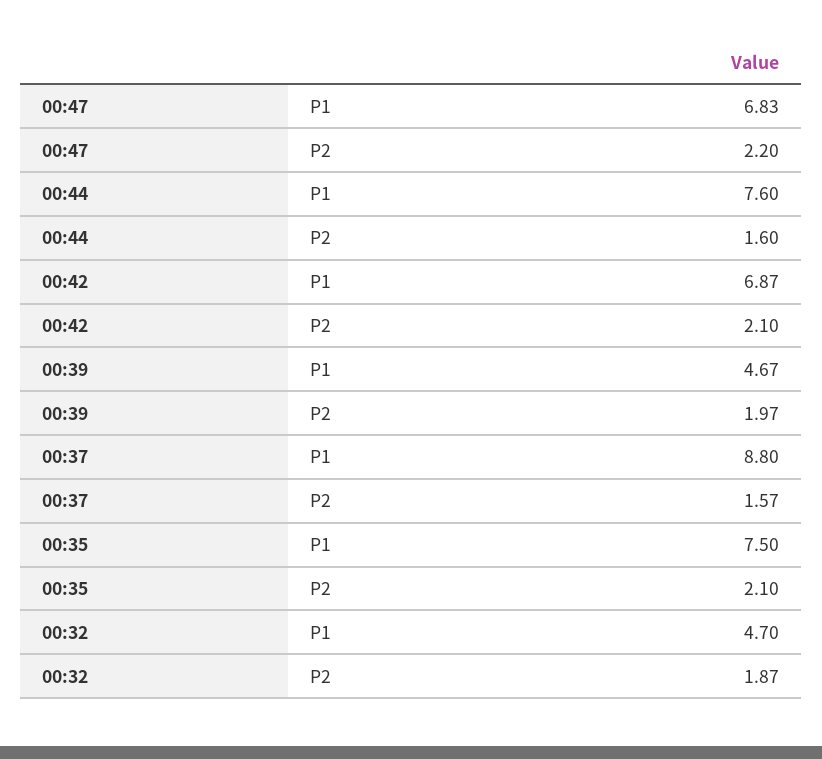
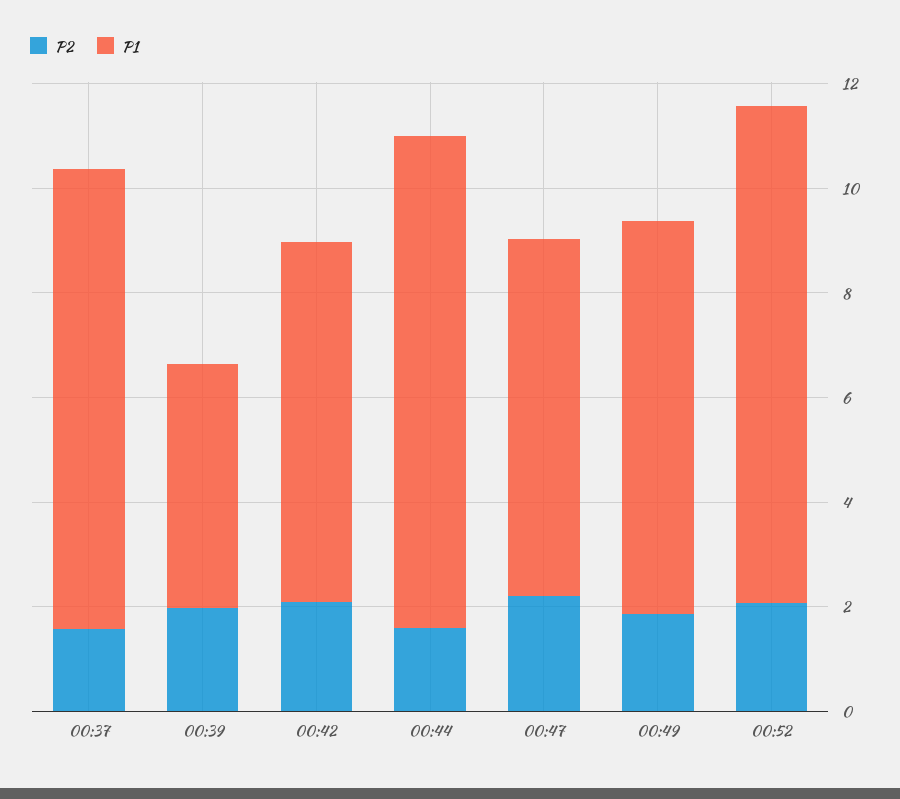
P1, 00:44: 7.6 -> 9.5
P1, 00:35: 7.5 -> none
P2, 00:35: 2.1 -> none
P1, 00:32: 4.7 -> none
P2, 00:32: 1.87 -> none
P2, 00:49: none -> 2
P1, 00:49: none -> 7.5
P2, 00:52: none -> 2
P1, 00:52: none -> 9.5

